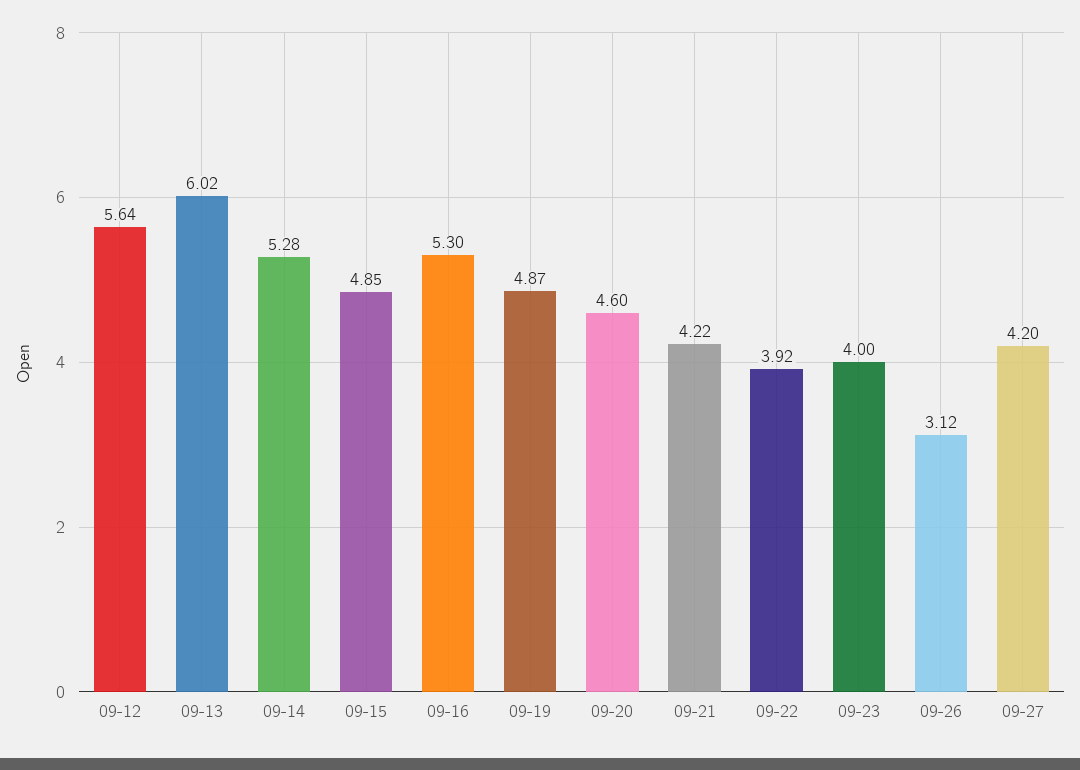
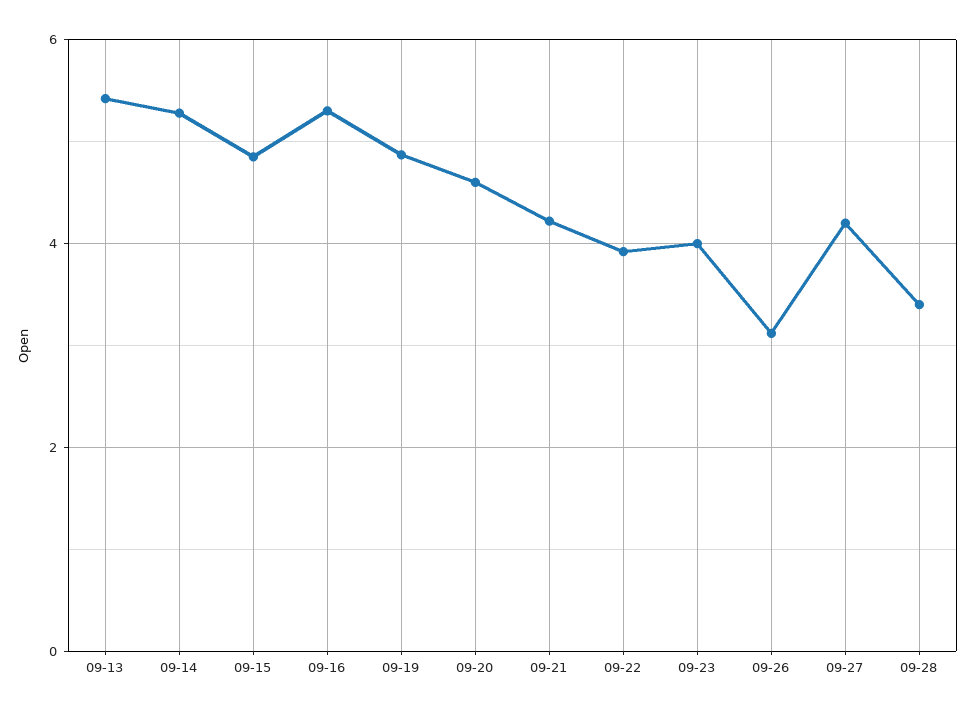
09-12: 5.64 -> none
09-13: 6.02 -> 5.4
09-28: none -> 3.4

